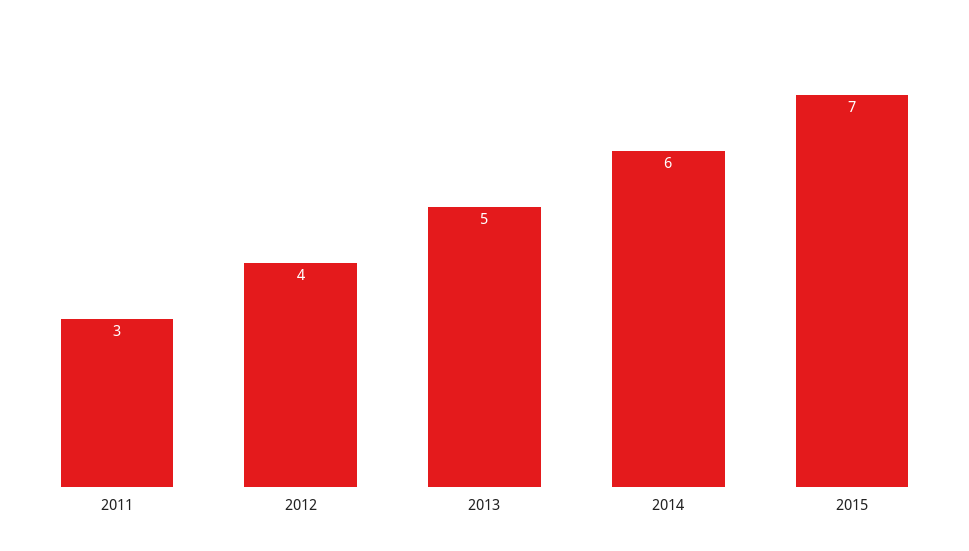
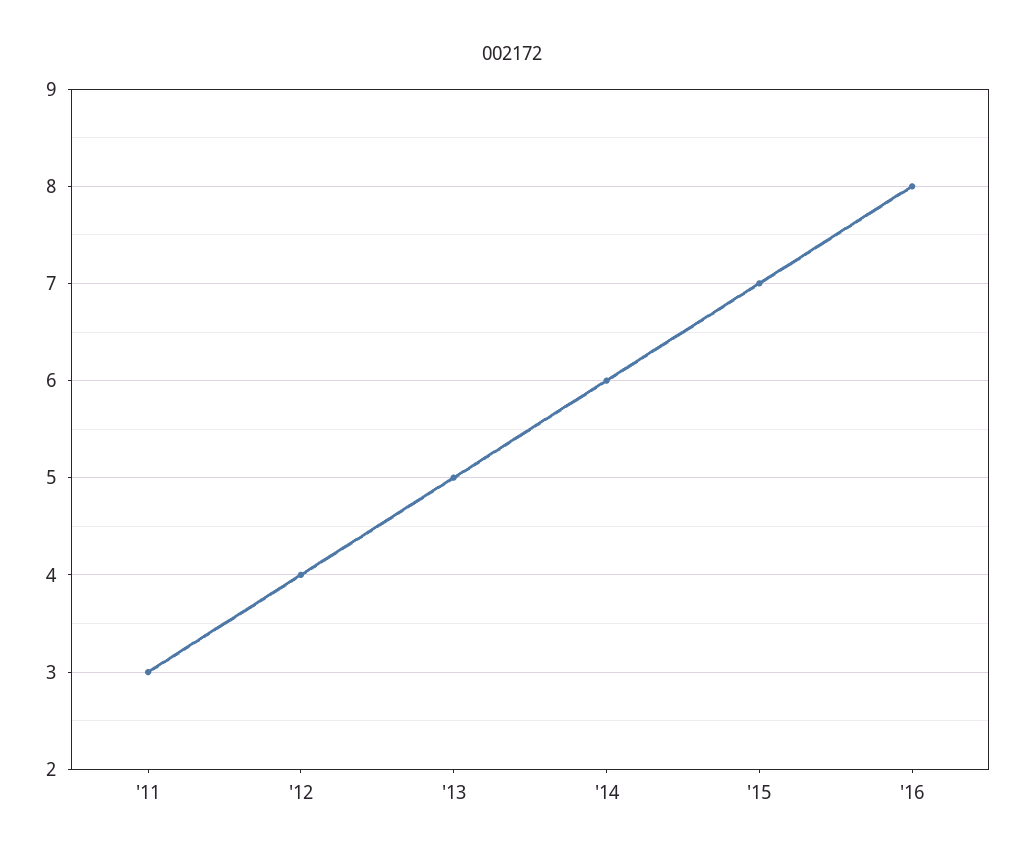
'16: none -> 8

